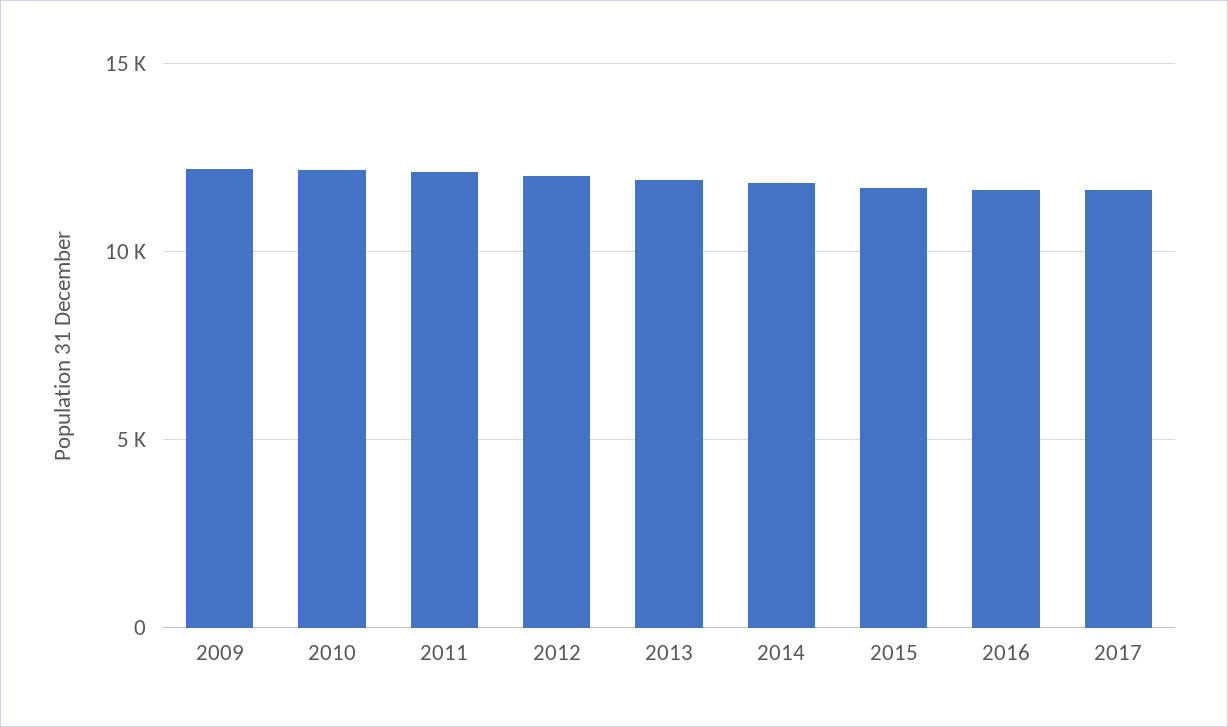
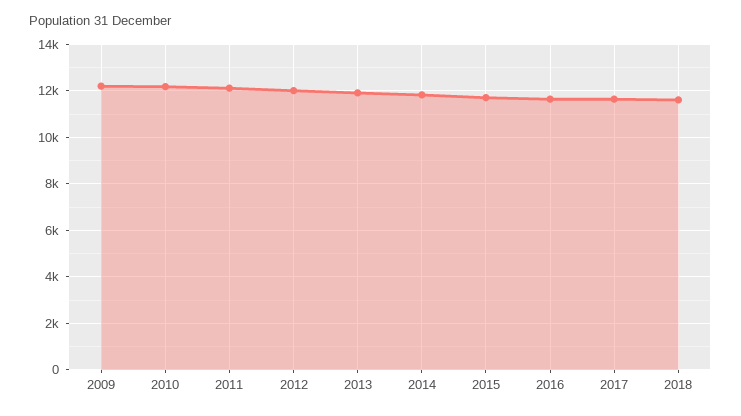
2018: none -> 11500

